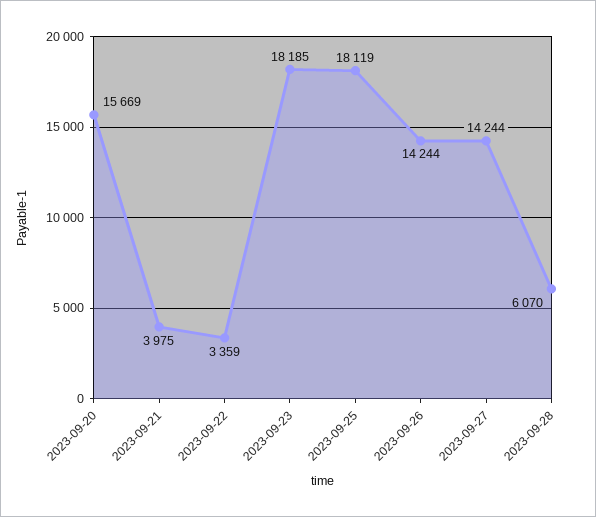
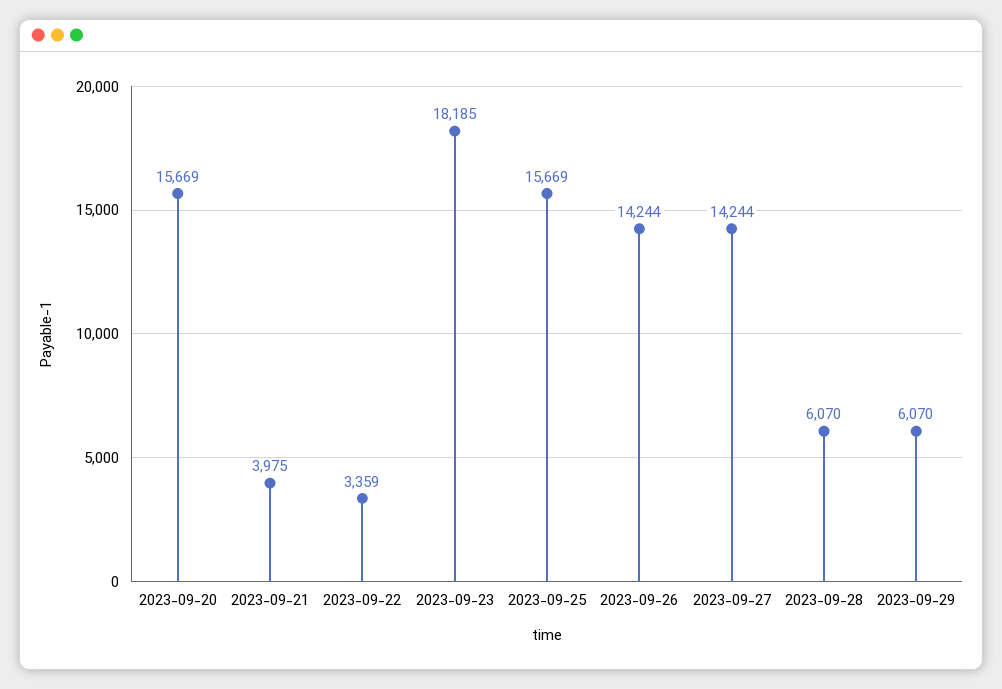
2023-09-25: 18119 -> 15669
2023-09-29: none -> 6070

